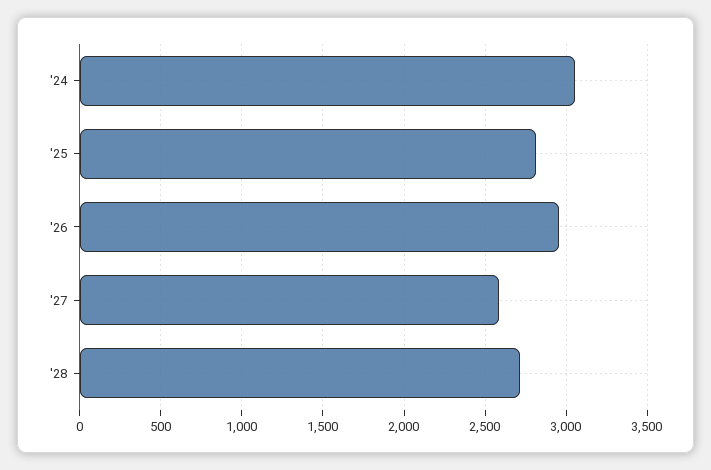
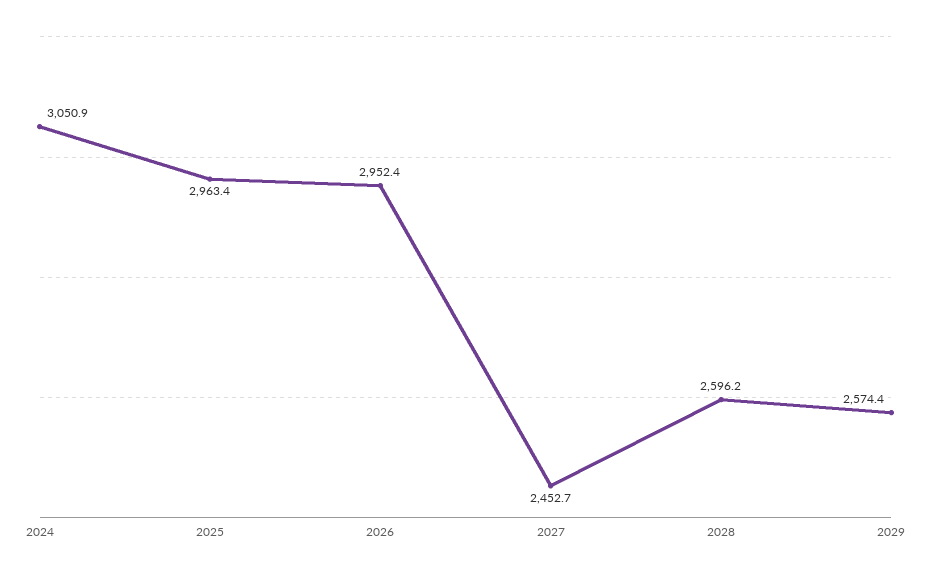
'25: 2800 -> 2963.4
'27: 2600 -> 2452.7
'28: 2700 -> 2596.2
2029: none -> 2574.4

